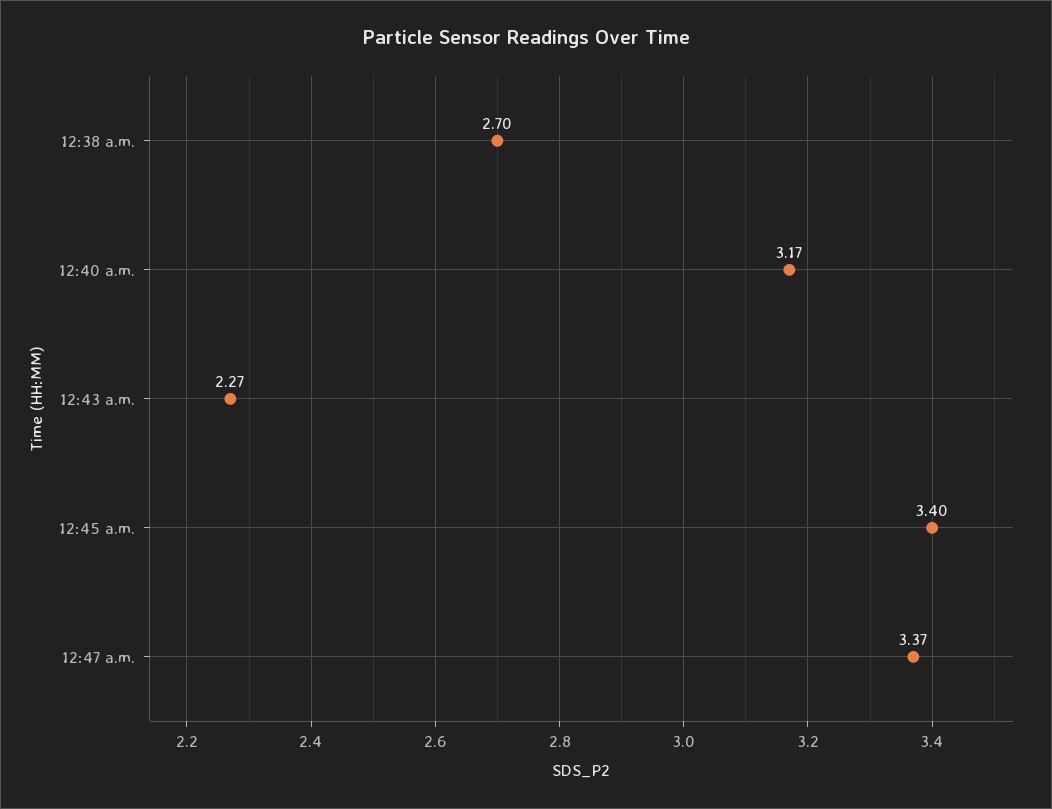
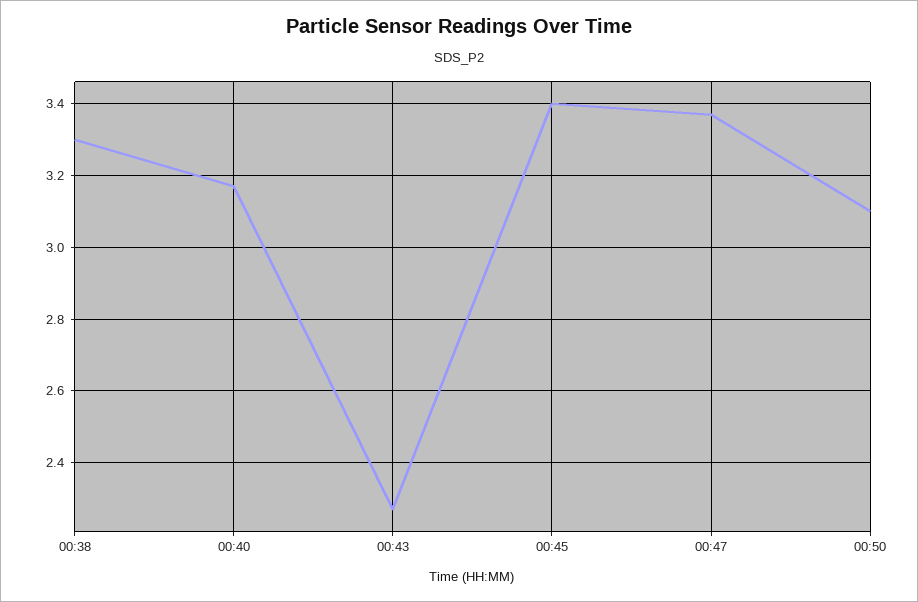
12:38 a.m.: 2.7 -> 3.3
00:50: none -> 3.1

